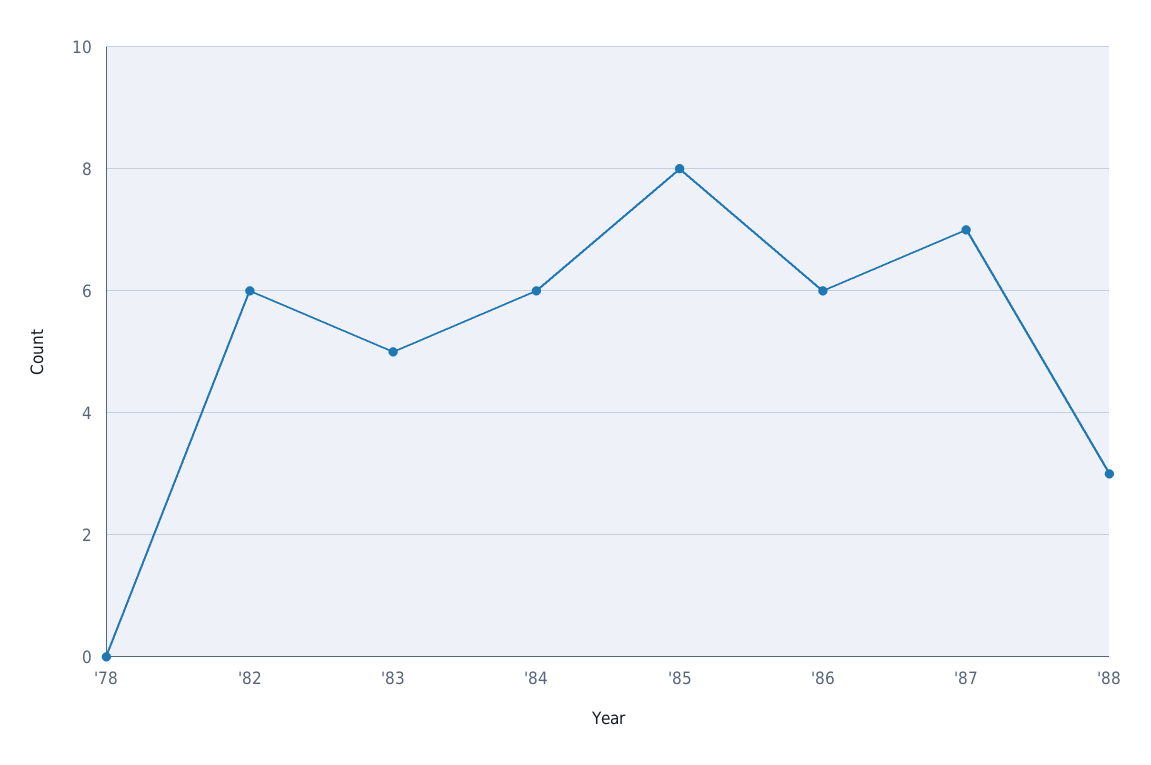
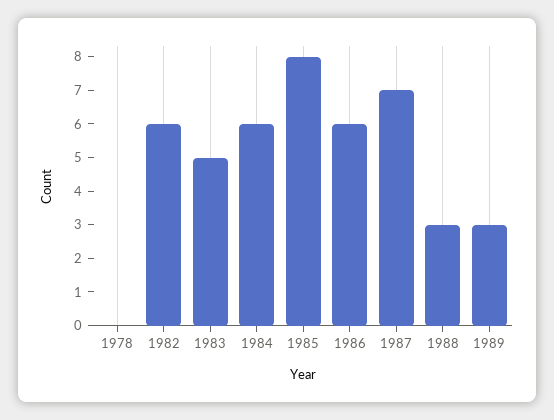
1989: none -> 3

